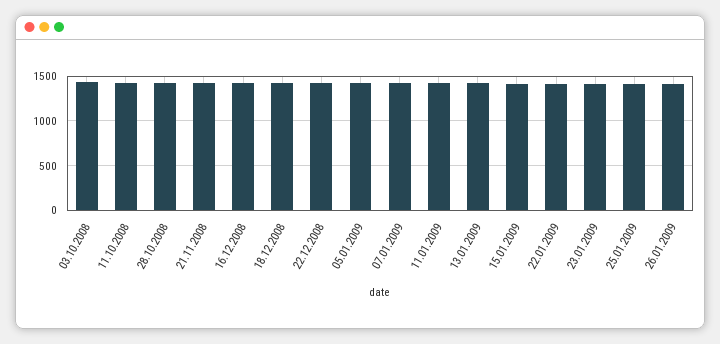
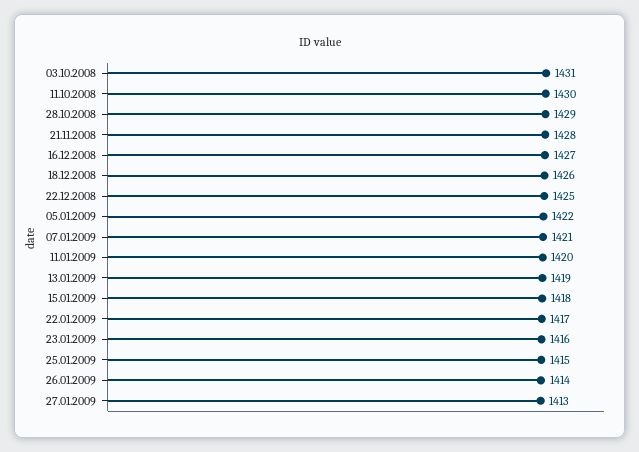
27.01.2009: none -> 1413

